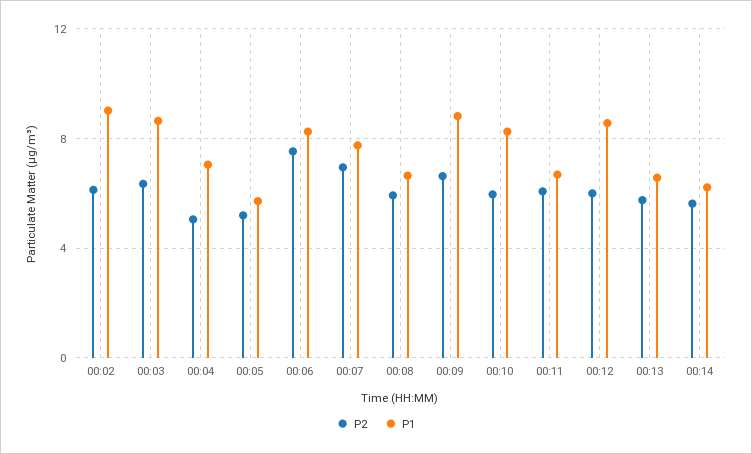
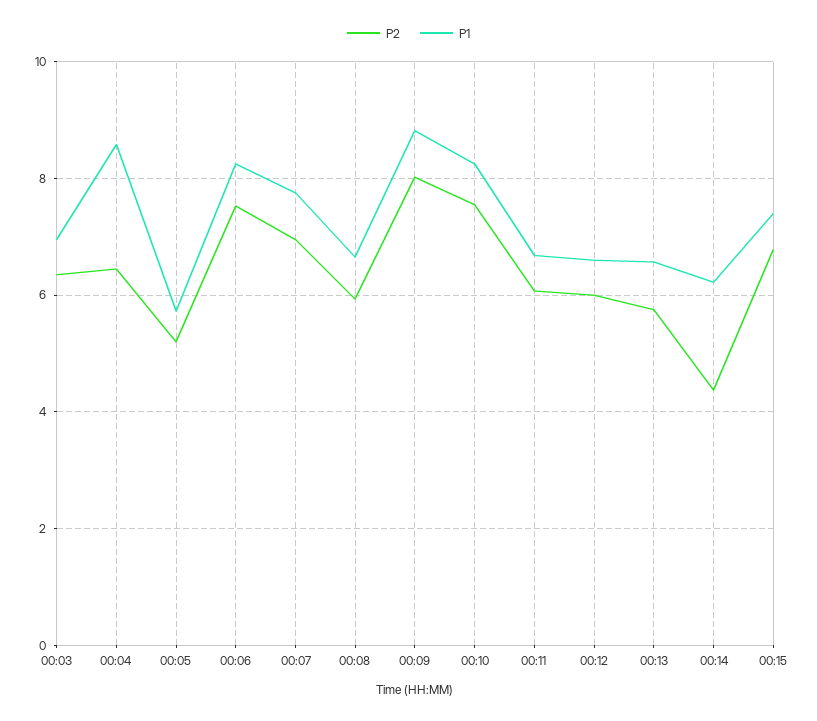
P2, 00:02: 6 -> none
P1, 00:02: 9 -> none
P1, 00:03: 8.5 -> 7
P2, 00:04: 5 -> 6.4
P1, 00:04: 7 -> 8.6
P2, 00:09: 6.5 -> 8
P2, 00:10: 6 -> 7.6
P1, 00:12: 8.5 -> 6.6
P2, 00:14: 5.5 -> 4.4
P2, 00:15: none -> 6.8
P1, 00:15: none -> 7.4

